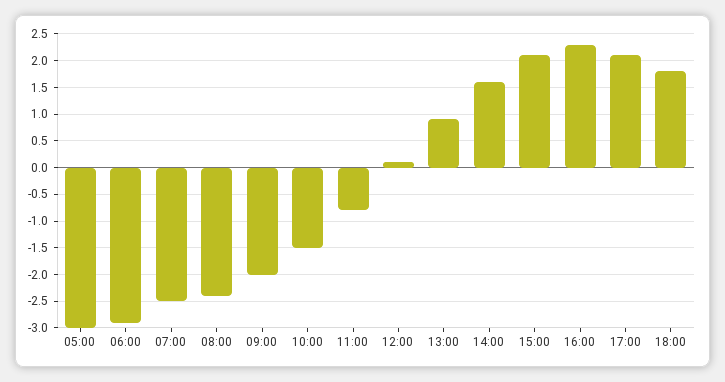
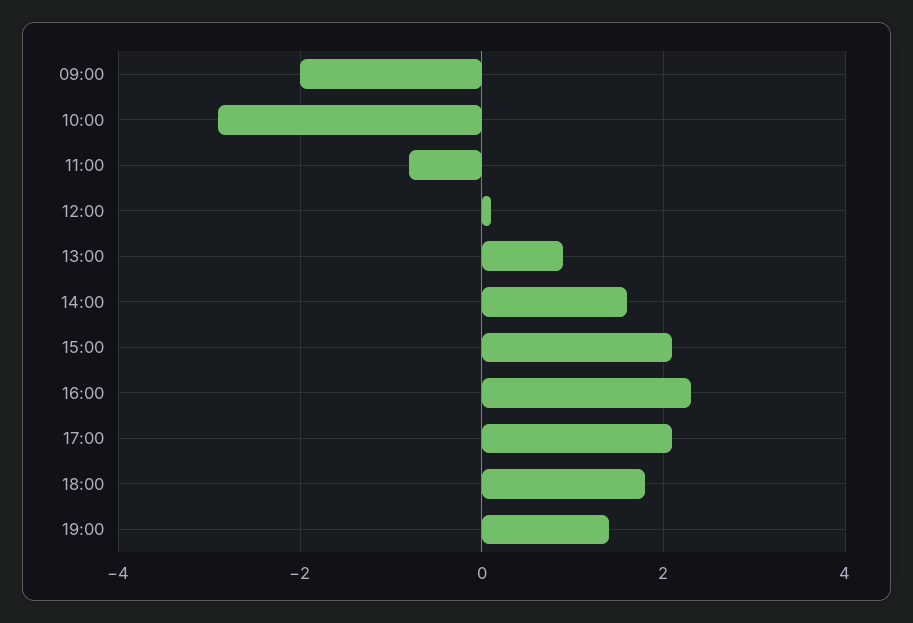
05:00: -3 -> none
06:00: -3 -> none
07:00: -2.5 -> none
08:00: -2.5 -> none
10:00: -1.5 -> -3
19:00: none -> 1.5

